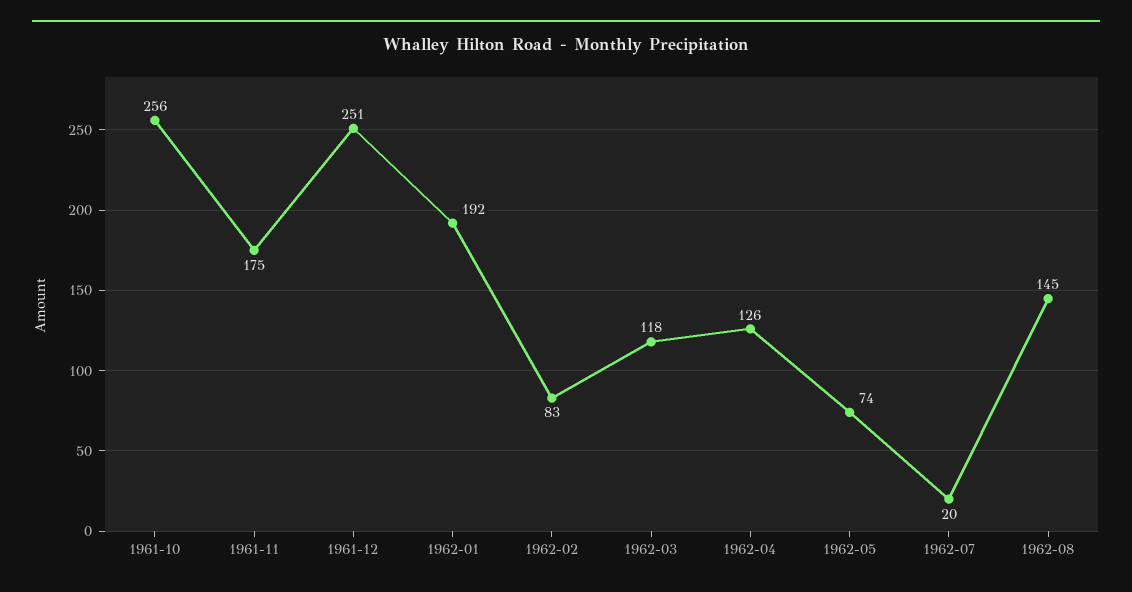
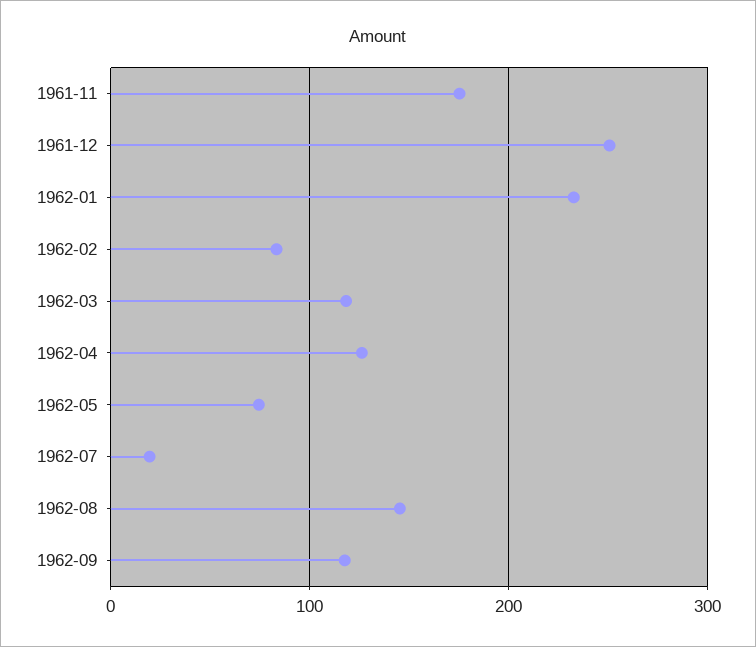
1961-10: 256 -> none
1962-01: 192 -> 230
1962-09: none -> 120

